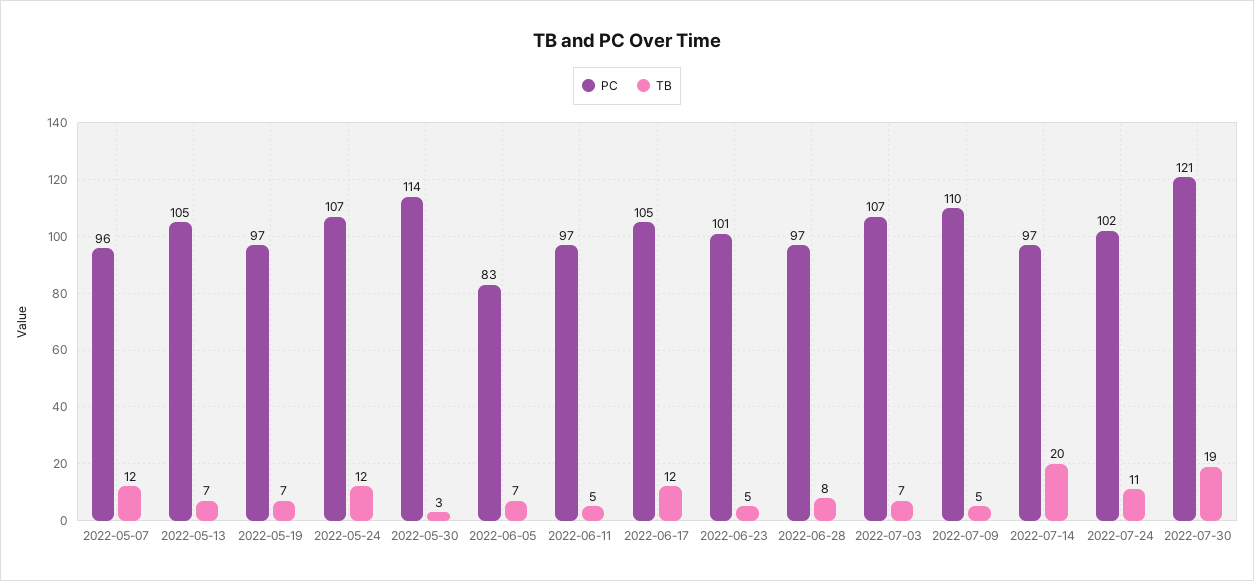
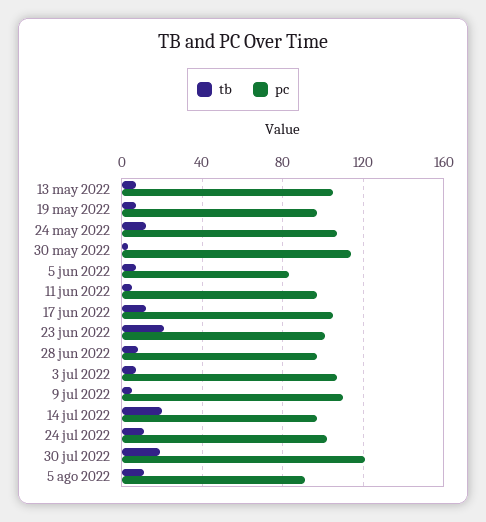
PC, 2022-05-07: 96 -> none
TB, 2022-05-07: 12 -> none
TB, 2022-06-23: 5 -> 20
TB, 5 ago 2022: none -> 10
PC, 5 ago 2022: none -> 90

